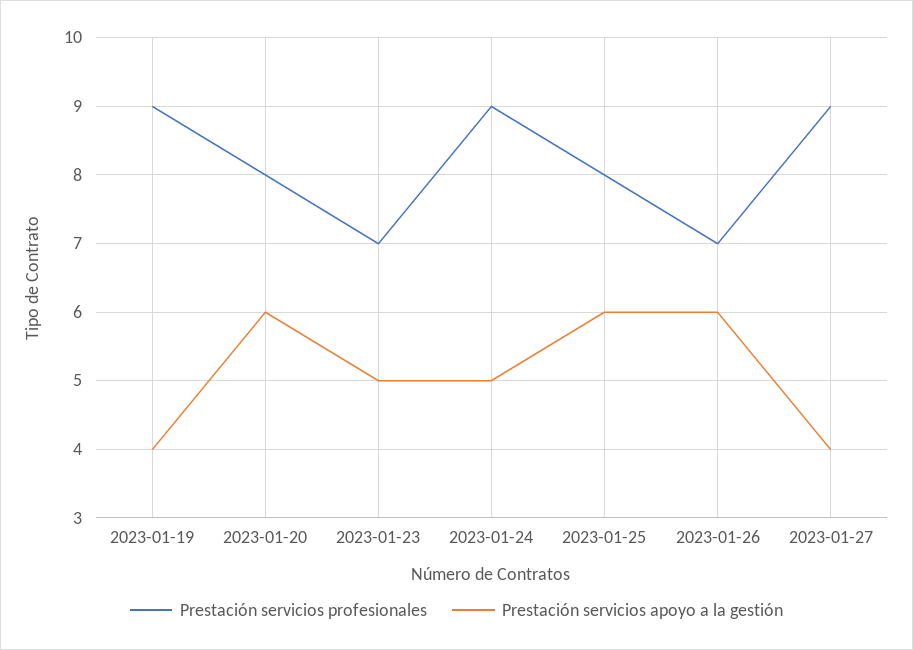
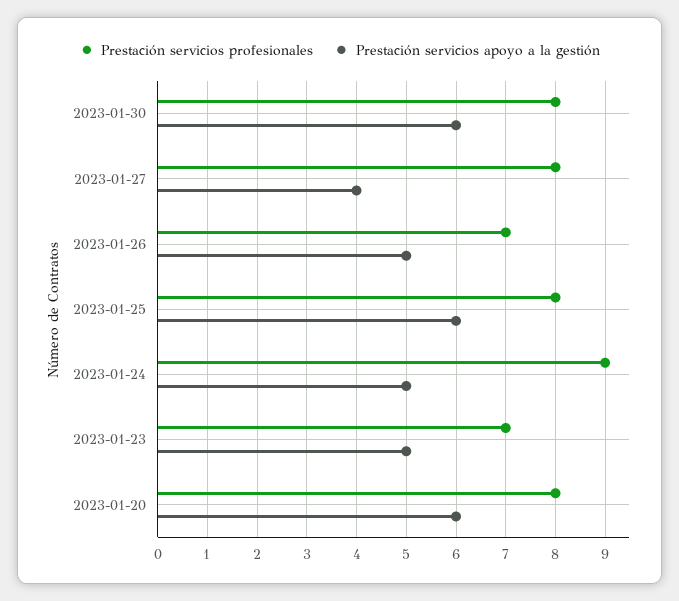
Prestación servicios profesionales, 2023-01-19: 9 -> none
Prestación servicios apoyo a la gestión, 2023-01-19: 4 -> none
Prestación servicios apoyo a la gestión, 2023-01-26: 6 -> 5
Prestación servicios profesionales, 2023-01-27: 9 -> 8
Prestación servicios profesionales, 2023-01-30: none -> 8
Prestación servicios apoyo a la gestión, 2023-01-30: none -> 6

